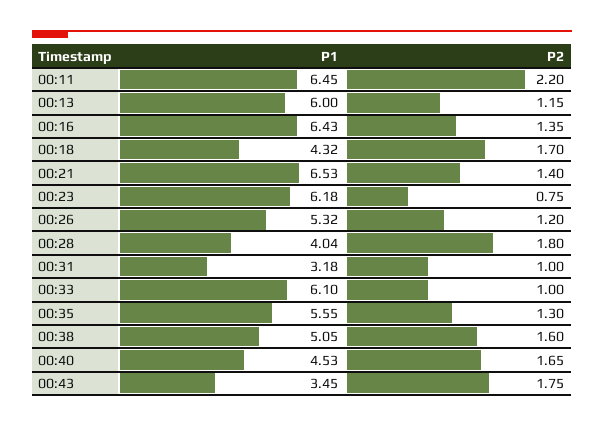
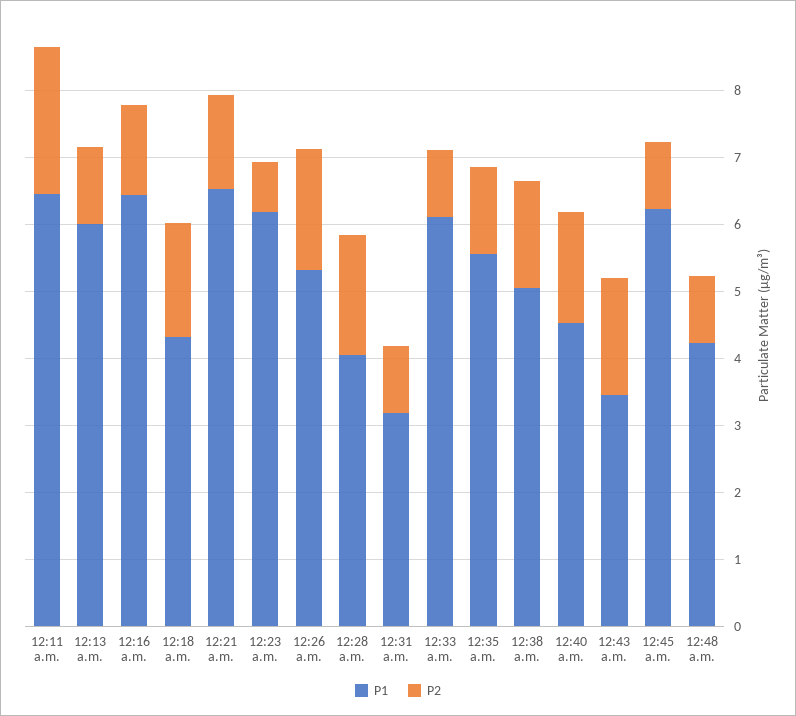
P2, 00:26: 1.2 -> 1.8
P1, 12:45 a.m.: none -> 6.2
P2, 12:45 a.m.: none -> 1
P1, 12:48 a.m.: none -> 4.2
P2, 12:48 a.m.: none -> 1

